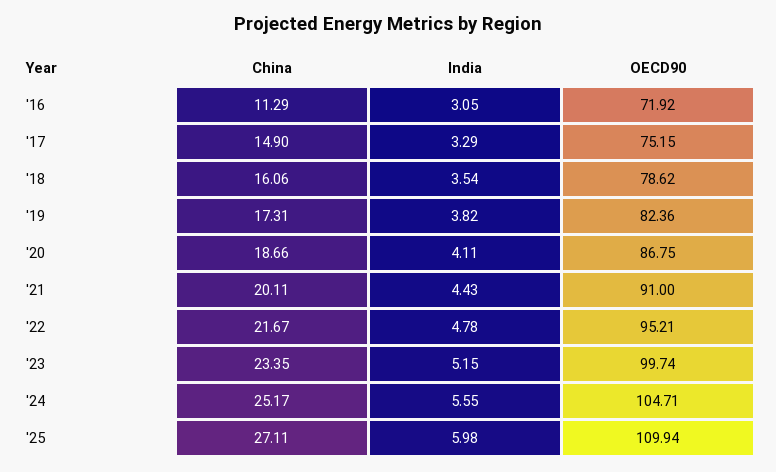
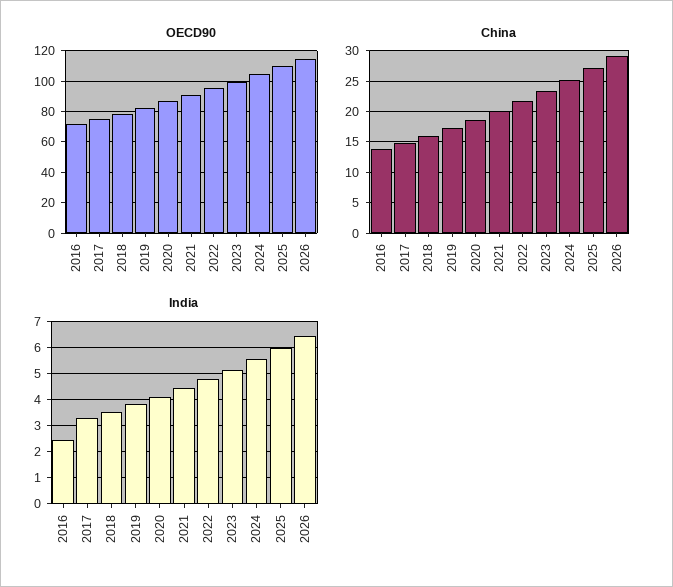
China, '16: 11.29 -> 14
India, '16: 3.05 -> 2.5
OECD90, 2026: none -> 115
China, 2026: none -> 29
India, 2026: none -> 6.5

